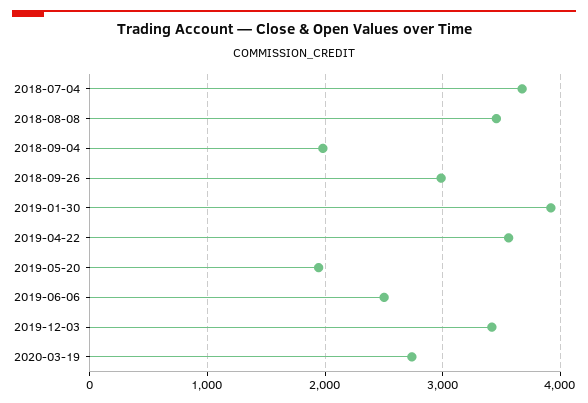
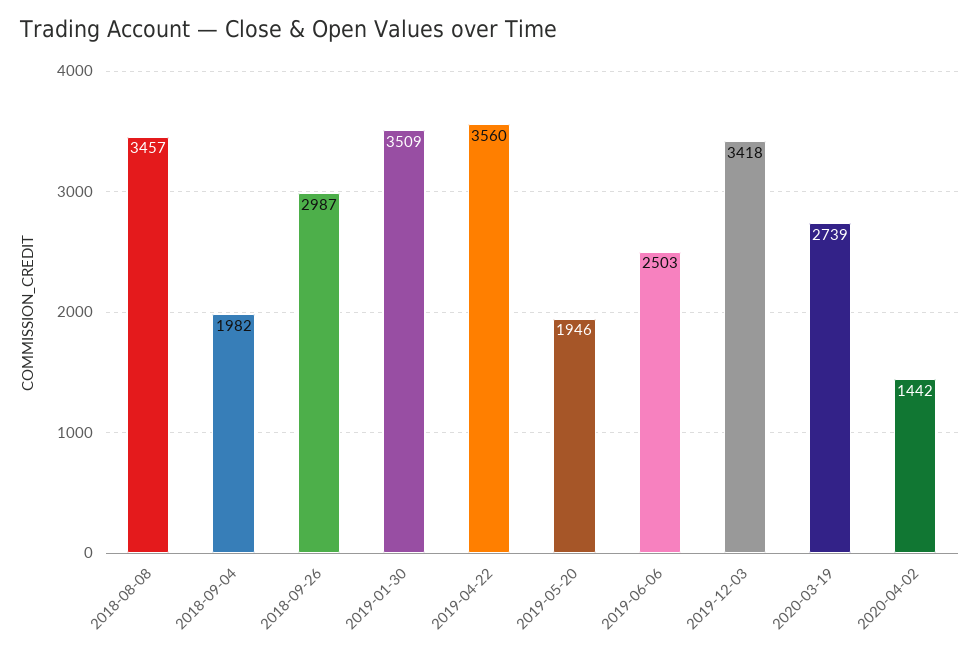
2018-07-04: 3700 -> none
2019-01-30: 3900 -> 3509
2020-04-02: none -> 1442

